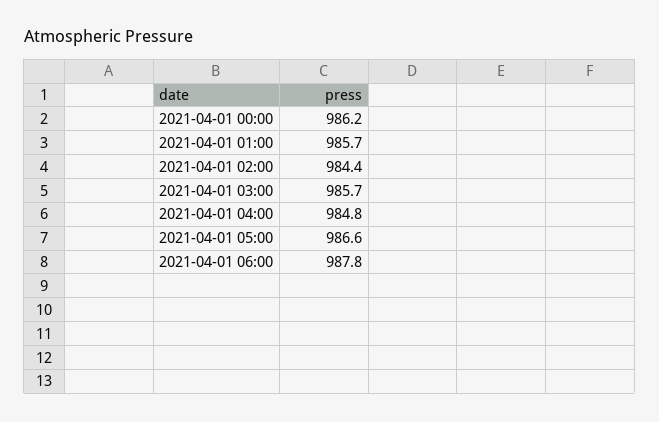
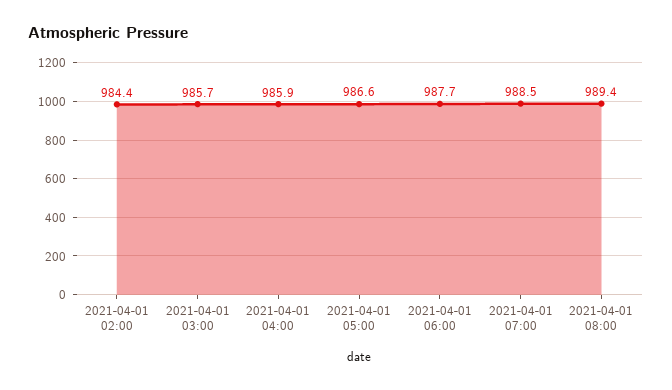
2021-04-01 00:00: 986.2 -> none
2021-04-01 01:00: 985.7 -> none
2021-04-01 04:00: 984.8 -> 985.9
2021-04-01 06:00: 987.8 -> 987.7
2021-04-01 07:00: none -> 988.5
2021-04-01 08:00: none -> 989.4

